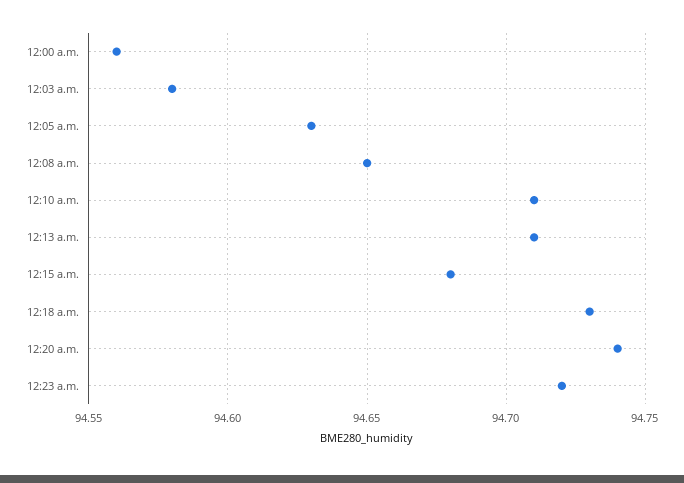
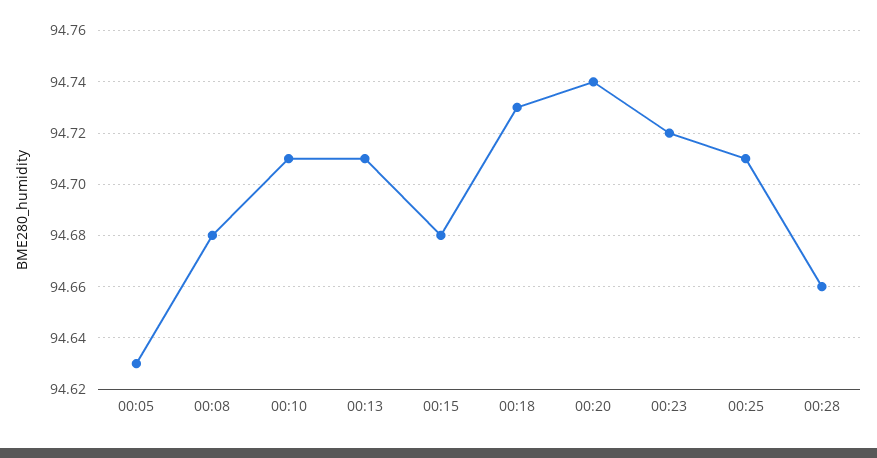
12:00 a.m.: 94.56 -> none
12:03 a.m.: 94.58 -> none
12:08 a.m.: 94.65 -> 94.68
00:25: none -> 94.71
00:28: none -> 94.66

